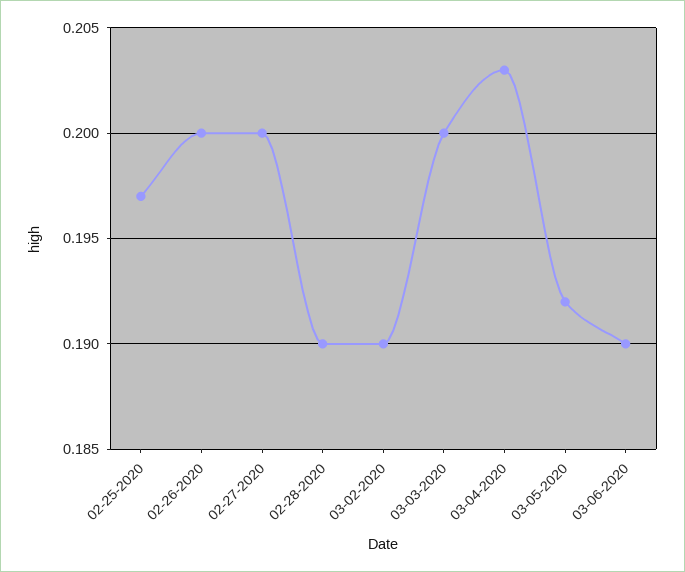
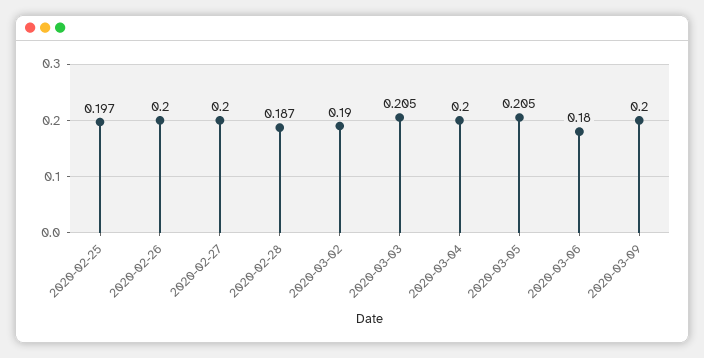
02-28-2020: 0.19 -> 0.187
03-03-2020: 0.2 -> 0.205
03-04-2020: 0.203 -> 0.2
03-05-2020: 0.192 -> 0.205
03-06-2020: 0.19 -> 0.18
2020-03-09: none -> 0.2

